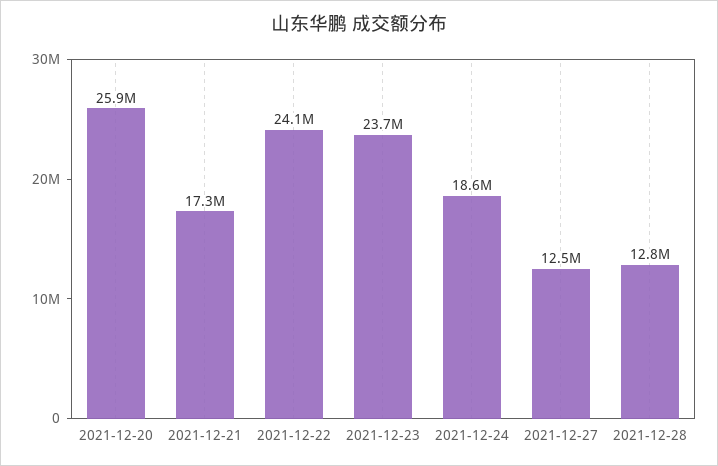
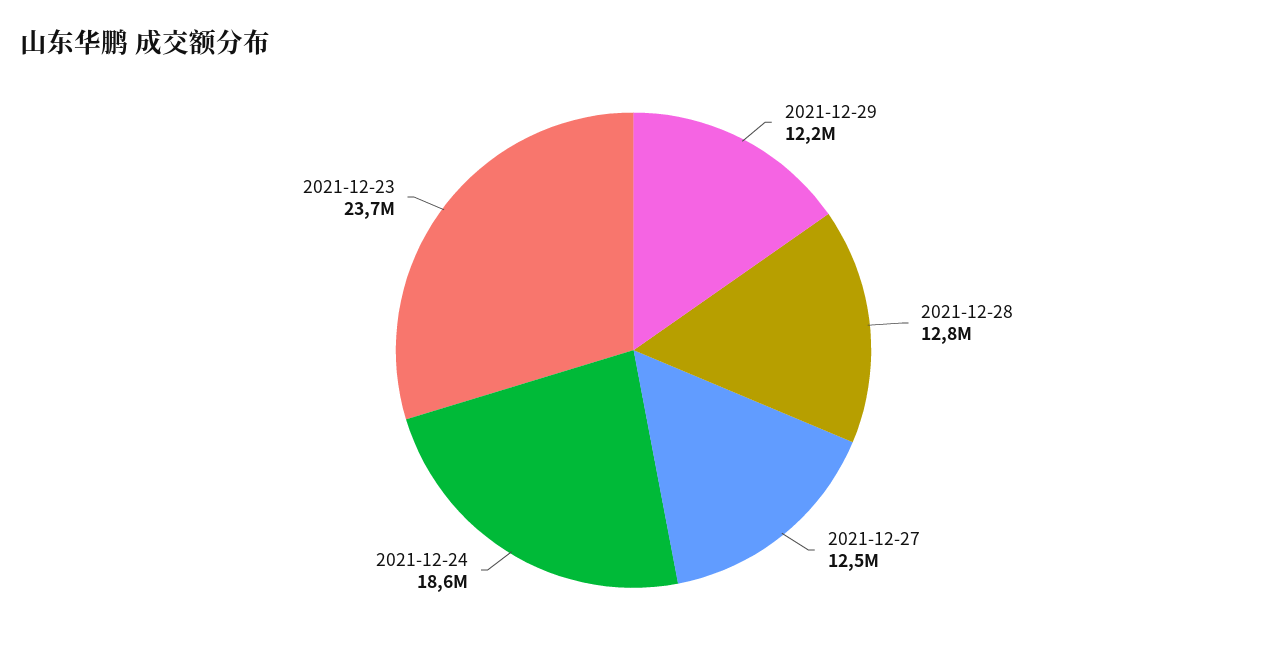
2021-12-20: 25900000 -> none
2021-12-21: 17300000 -> none
2021-12-22: 24100000 -> none
2021-12-29: none -> 12200000

